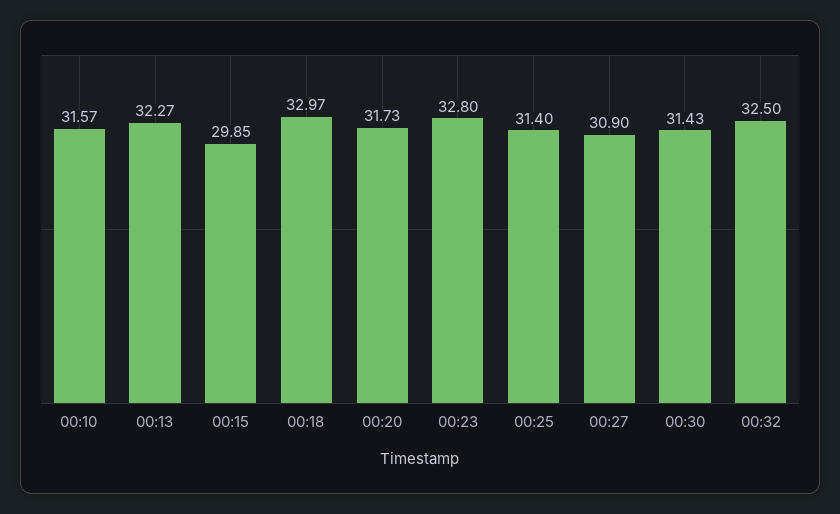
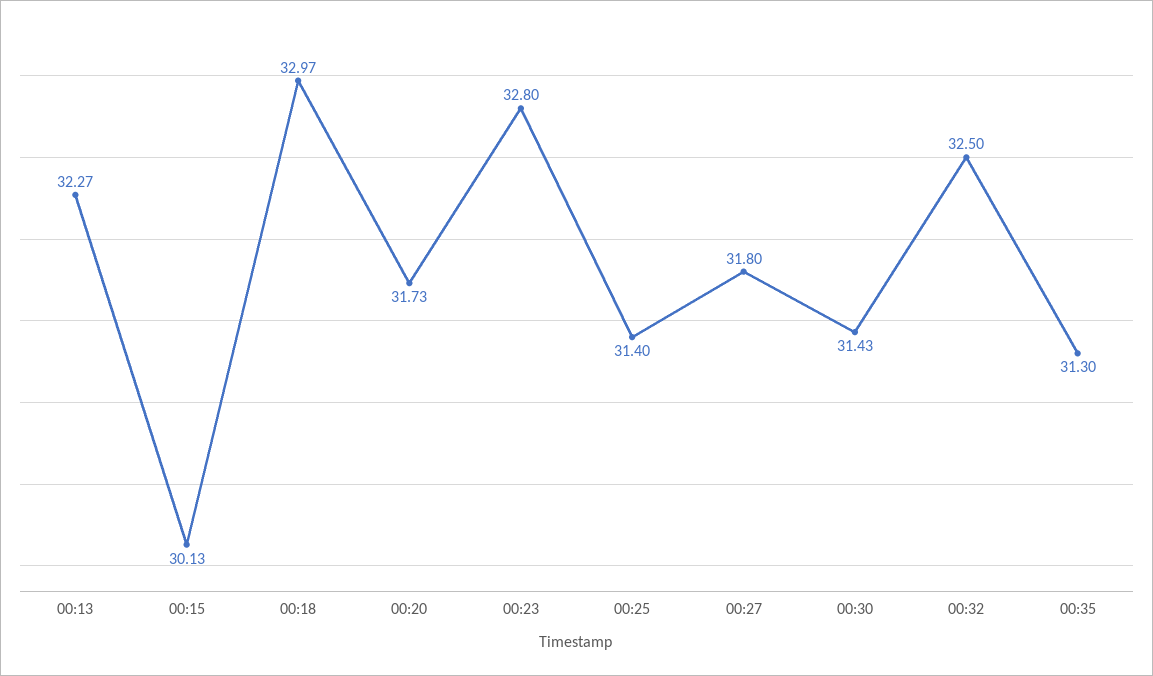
00:10: 31.57 -> none
00:15: 29.85 -> 30.13
00:27: 30.9 -> 31.8
00:35: none -> 31.3

